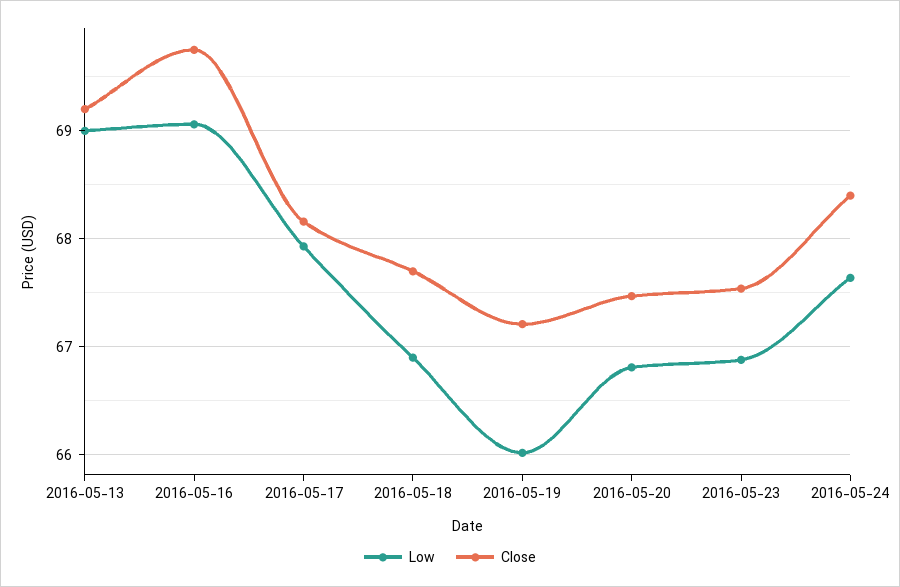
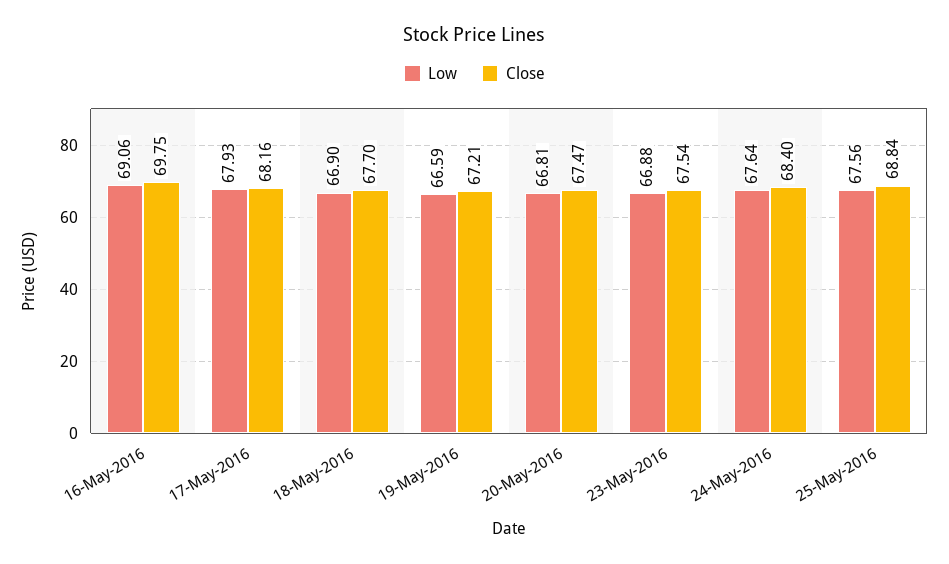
Low, 2016-05-13: 69 -> none
Close, 2016-05-13: 69.2 -> none
Low, 2016-05-19: 66 -> 66.59
Low, 25-May-2016: none -> 67.56
Close, 25-May-2016: none -> 68.84

